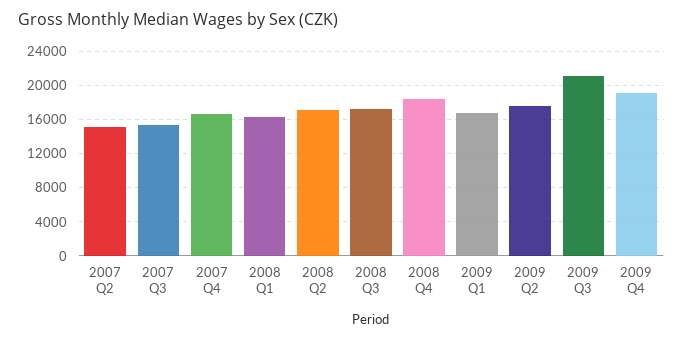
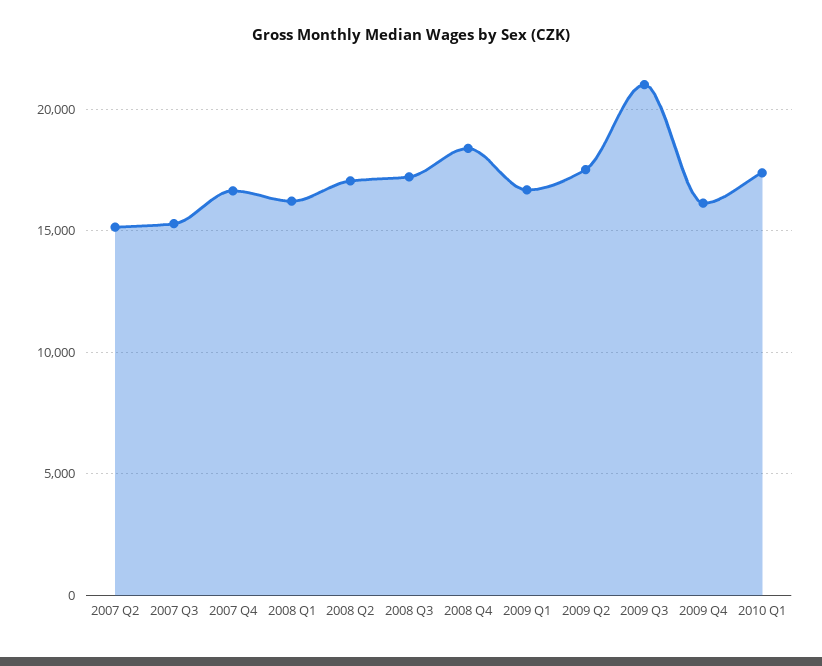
2009 Q4: 19000 -> 16000
2010 Q1: none -> 17500

